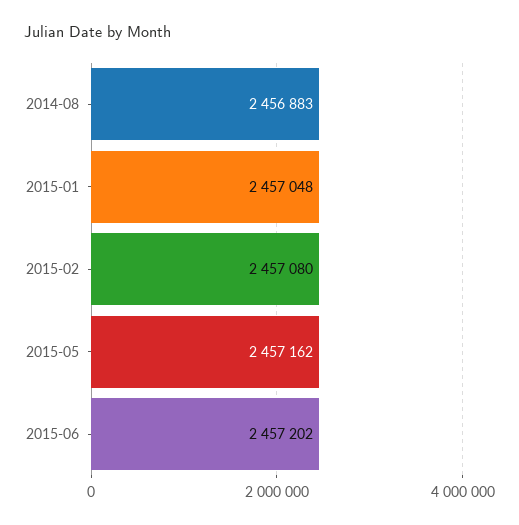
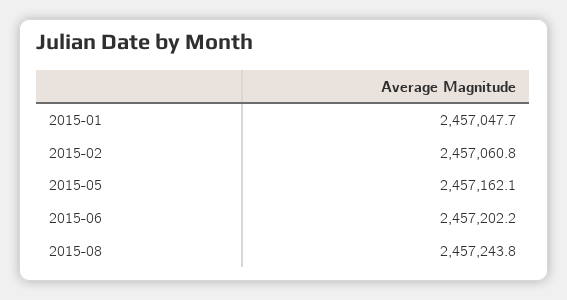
2014-08: 2456883 -> none
2015-02: 2457080 -> 2457060.8
2015-08: none -> 2457243.8

